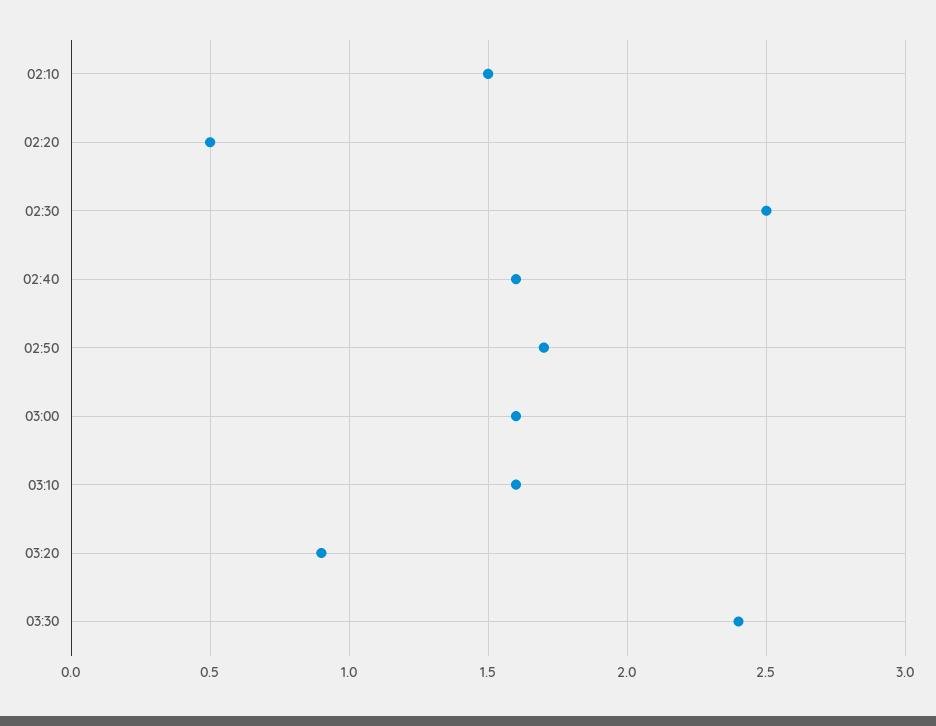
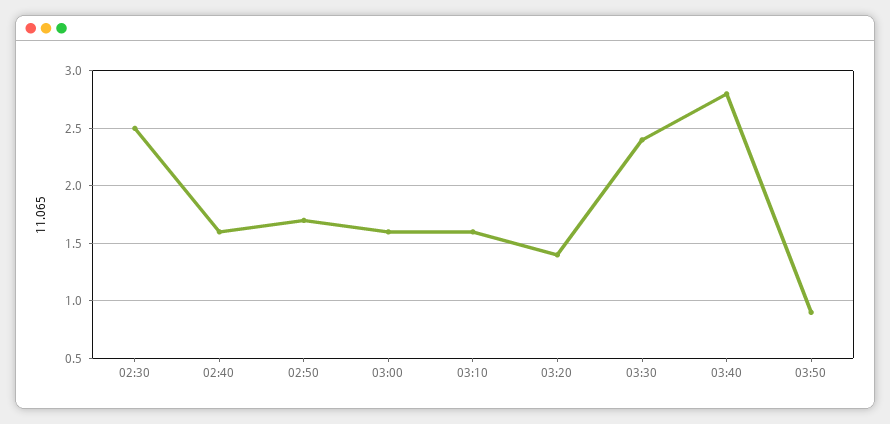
02:10: 1.5 -> none
02:20: 0.5 -> none
03:20: 0.9 -> 1.4
03:40: none -> 2.8
03:50: none -> 0.9

